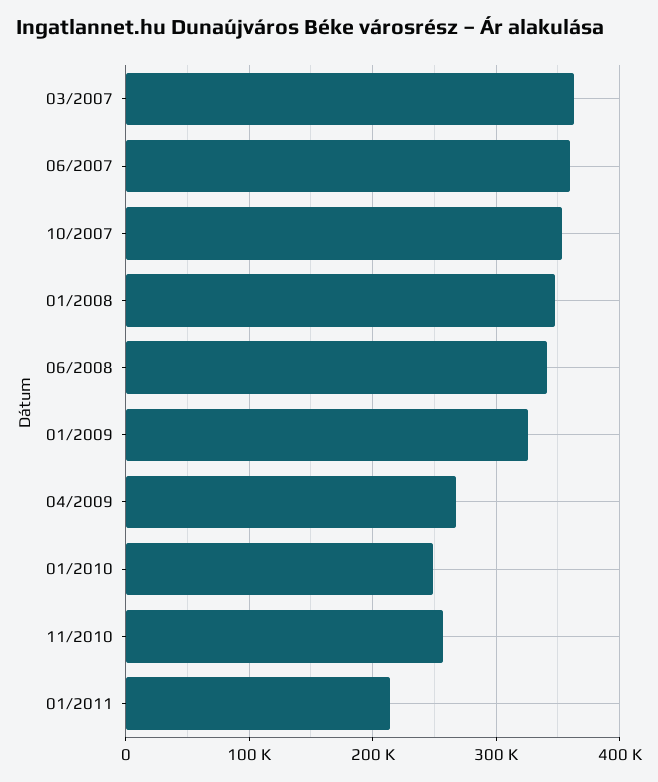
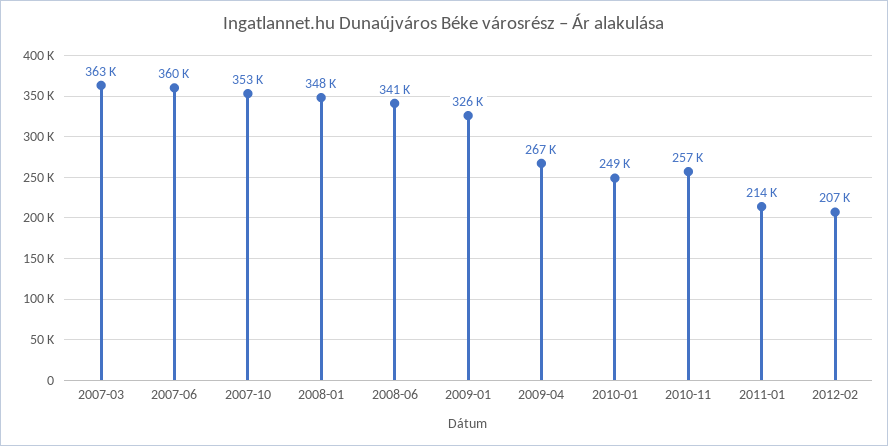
2012-02: none -> 207000

